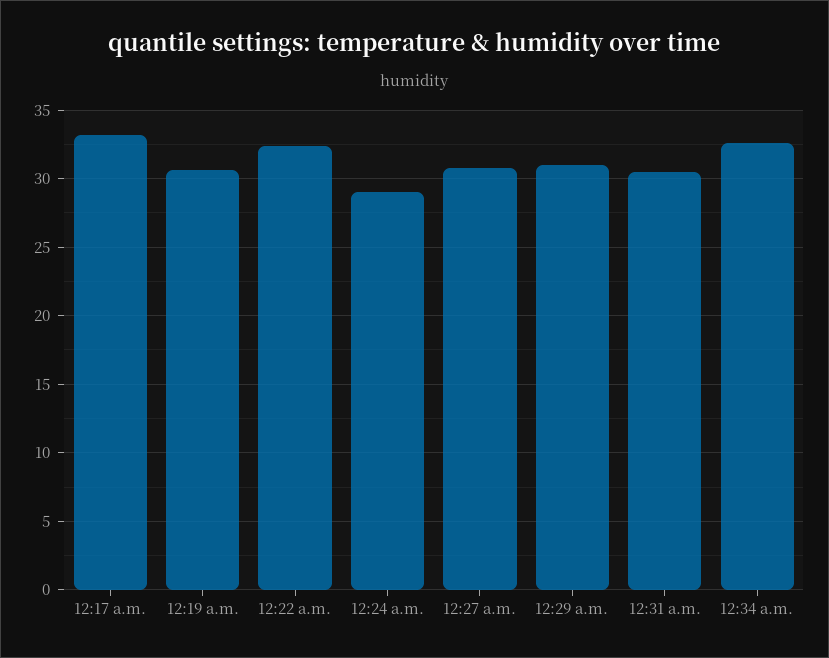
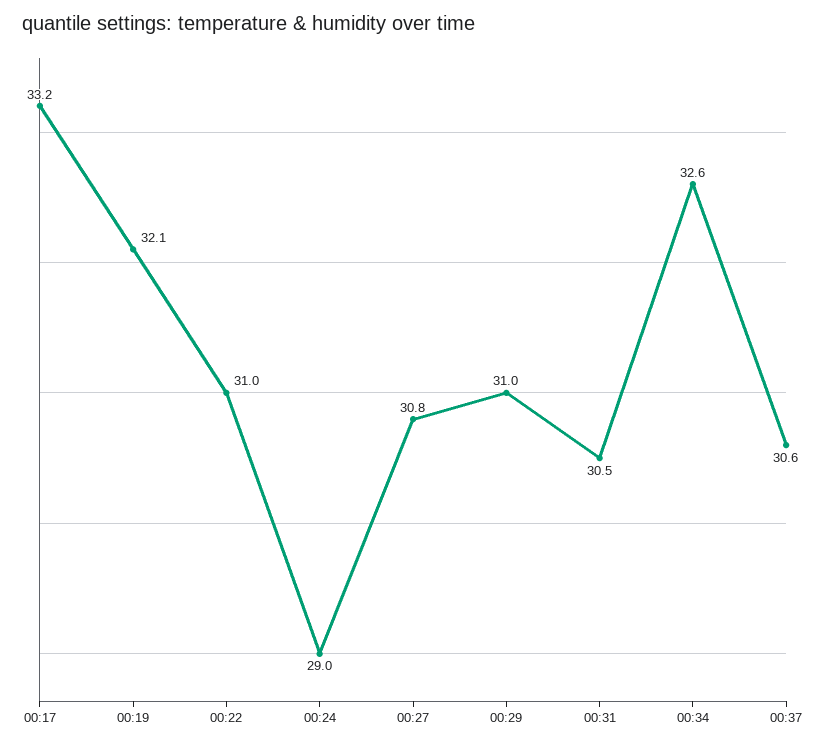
12:19 a.m.: 30.5 -> 32.1
12:22 a.m.: 32.5 -> 31
00:37: none -> 30.6

